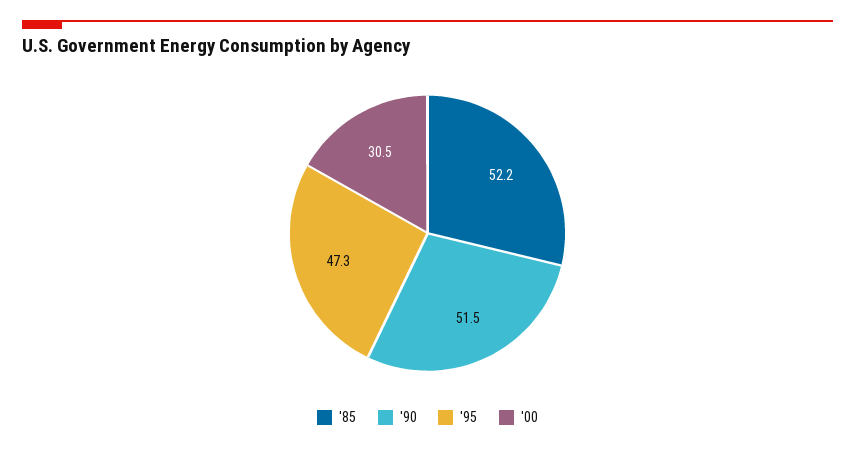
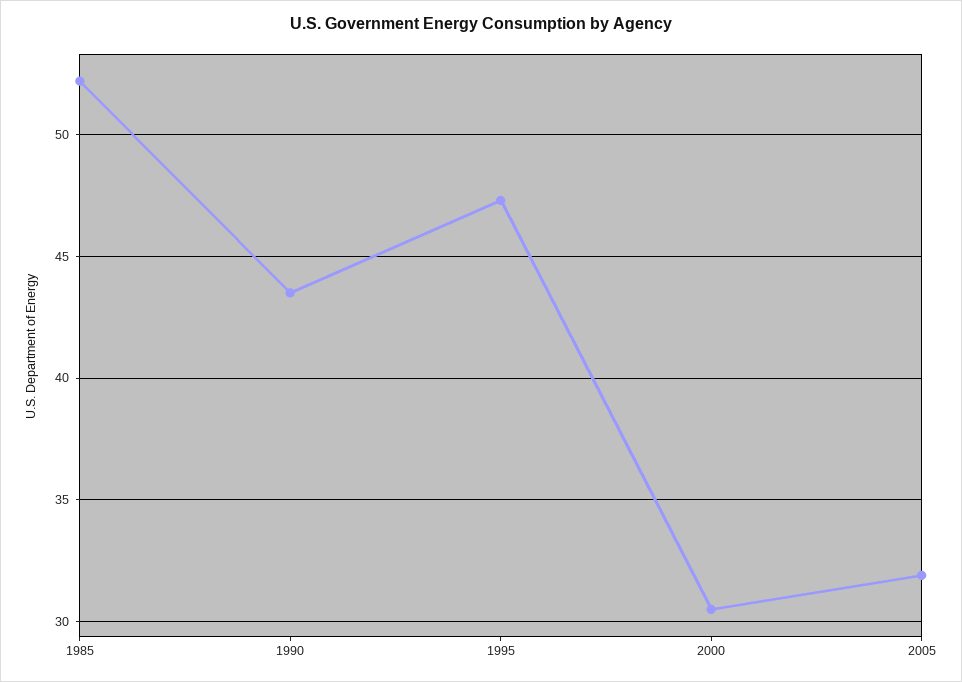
'90: 51.5 -> 43.5
2005: none -> 32

